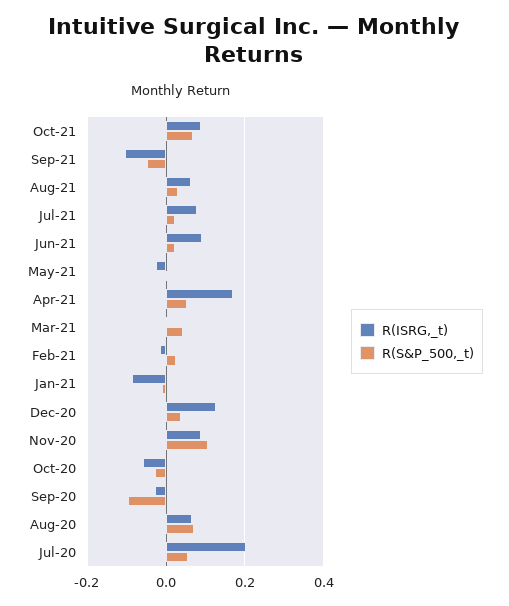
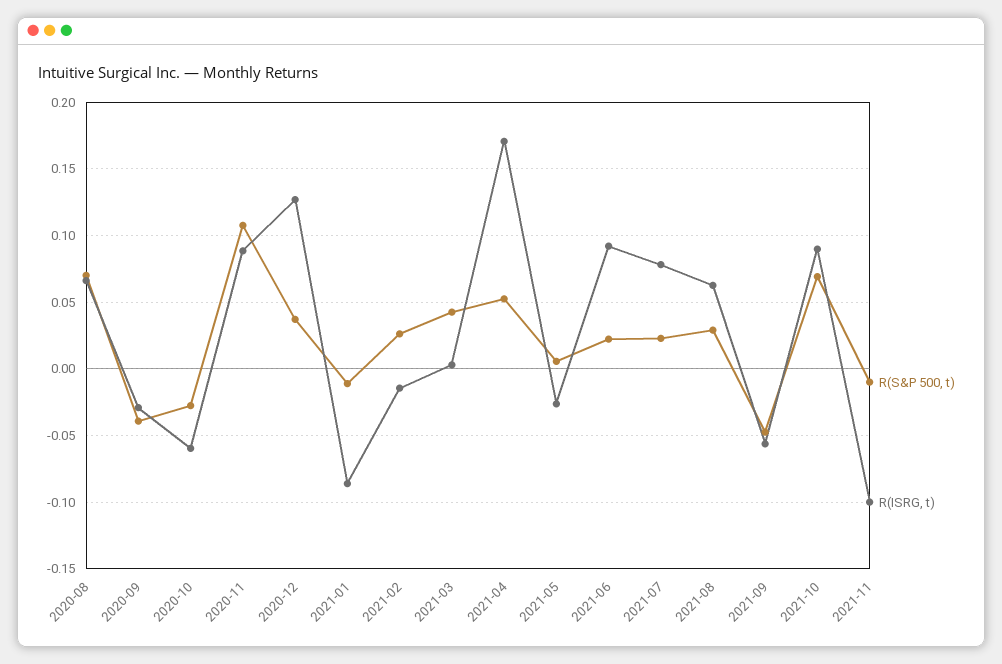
R(ISRG,_t), Sep-21: -0.1 -> -0.055
R(S&P_500,_t), Sep-20: -0.1 -> -0.04
R(ISRG,_t), Jul-20: 0.2 -> none
R(S&P_500,_t), Jul-20: 0.06 -> none
R(S&P_500,_t), 2021-11: none -> -0.01
R(ISRG,_t), 2021-11: none -> -0.1

